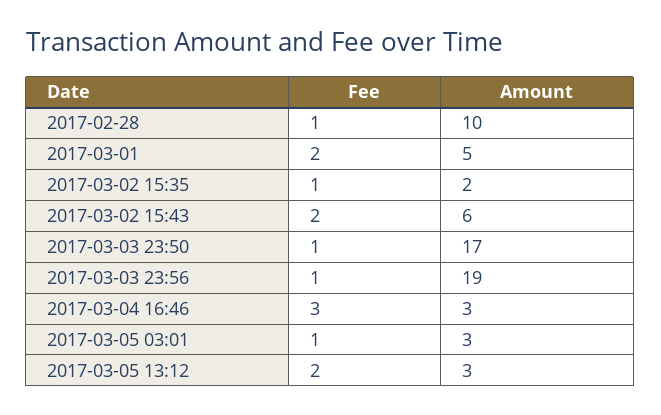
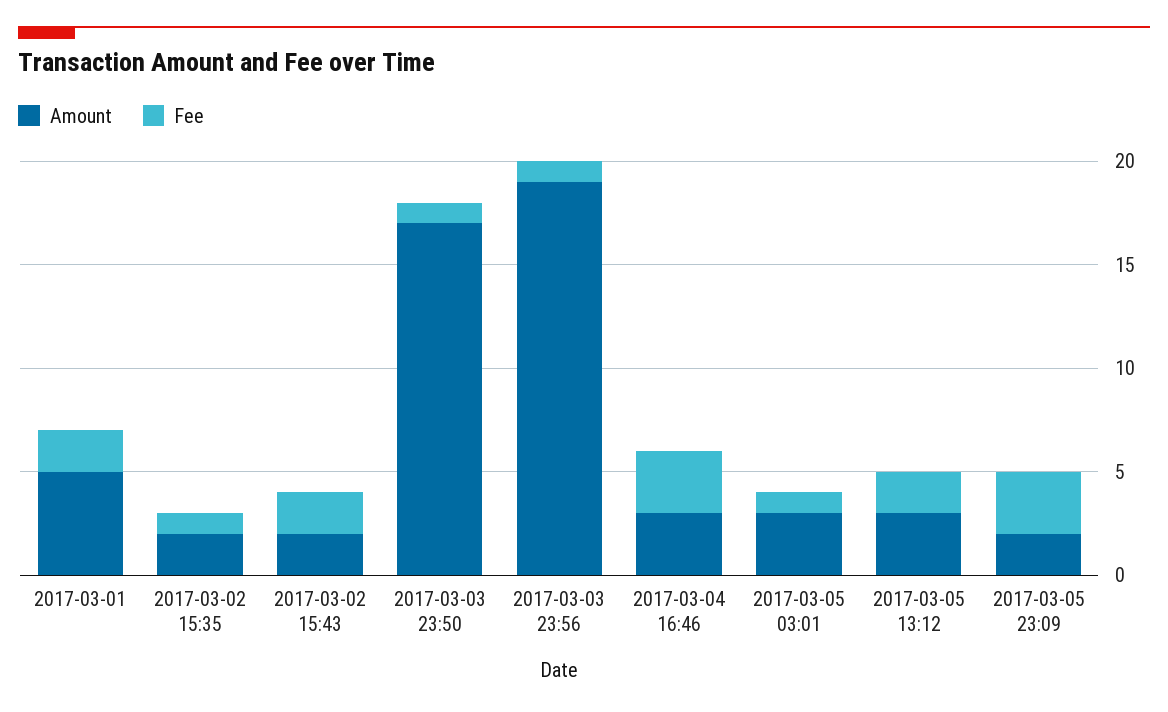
Fee, 2017-02-28: 1 -> none
Amount, 2017-02-28: 10 -> none
Amount, 2017-03-02 15:43: 6 -> 2
Amount, 2017-03-05 23:09: none -> 2
Fee, 2017-03-05 23:09: none -> 3

